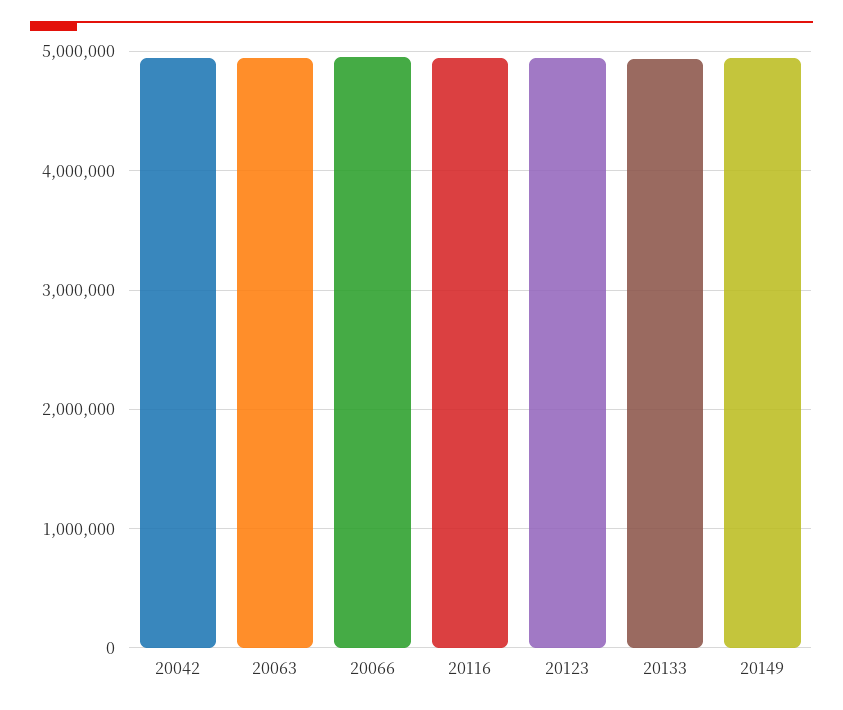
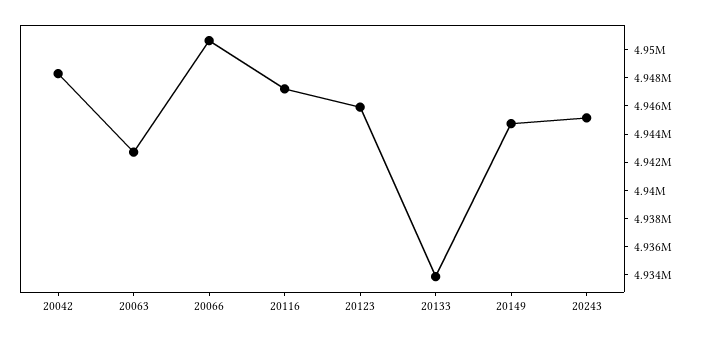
20243: none -> 4945000

